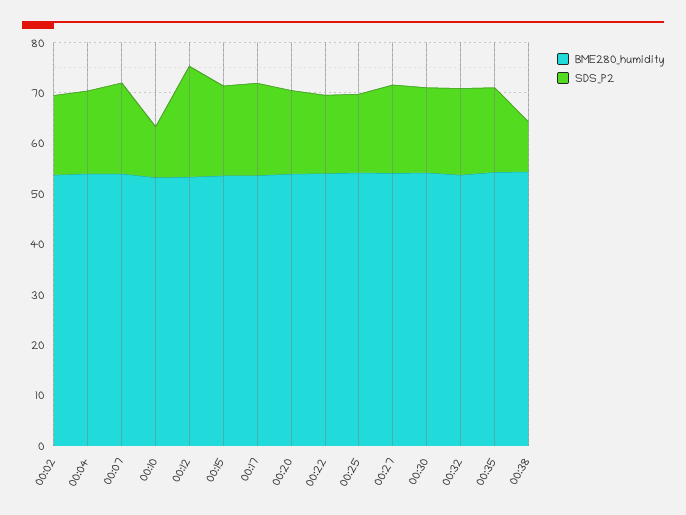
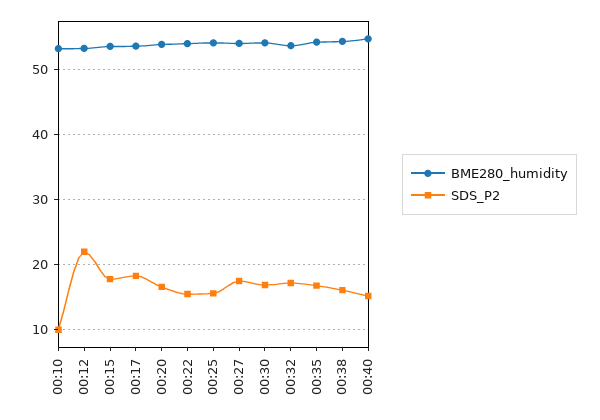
BME280_humidity, 00:02: 54 -> none
SDS_P2, 00:02: 16 -> none
BME280_humidity, 00:04: 54 -> none
SDS_P2, 00:04: 16 -> none
BME280_humidity, 00:07: 54 -> none
SDS_P2, 00:07: 18 -> none
SDS_P2, 00:38: 10 -> 16
BME280_humidity, 00:40: none -> 55
SDS_P2, 00:40: none -> 15

